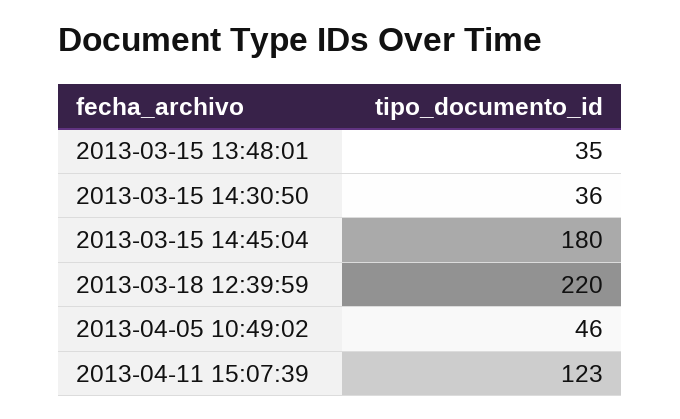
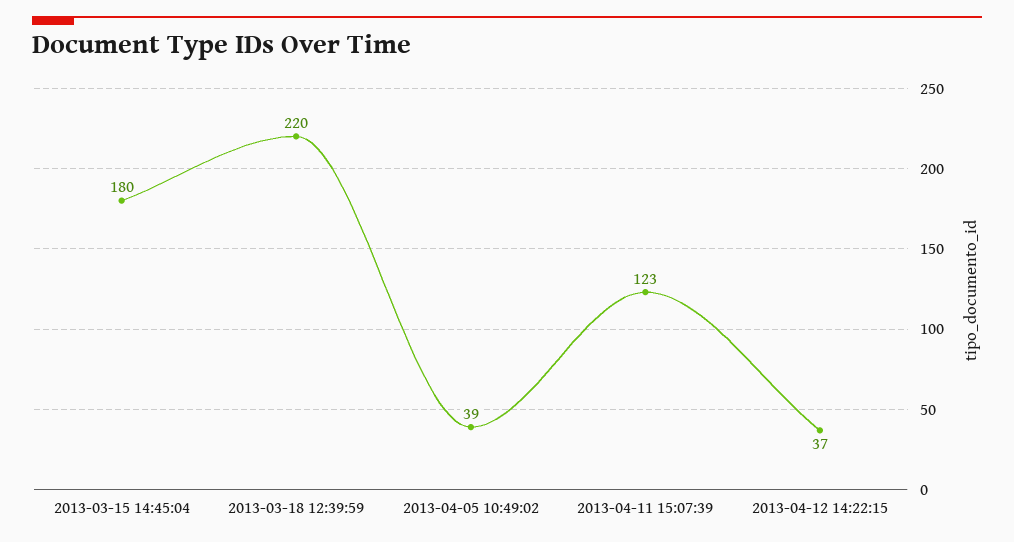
2013-03-15 13:48:01: 35 -> none
2013-03-15 14:30:50: 36 -> none
2013-04-05 10:49:02: 46 -> 39
2013-04-12 14:22:15: none -> 37

